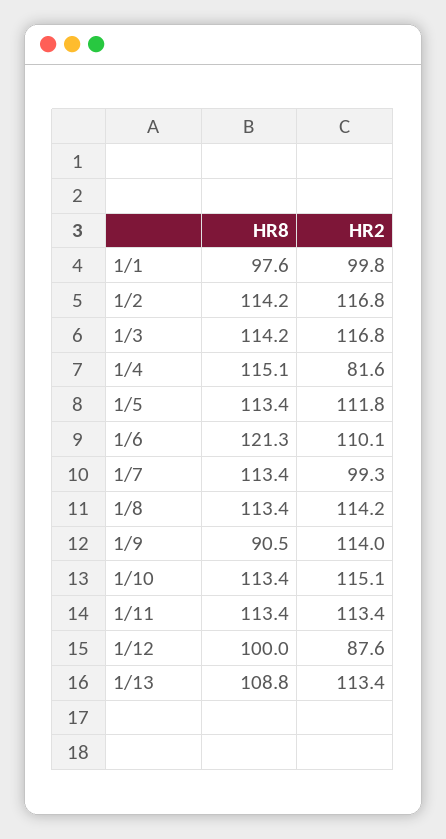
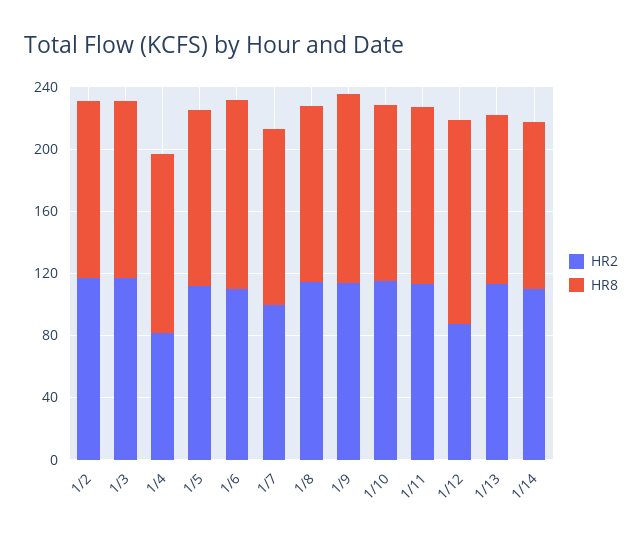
HR8, 1/1: 97.6 -> none
HR2, 1/1: 99.8 -> none
HR8, 1/9: 90.5 -> 120
HR8, 1/12: 100 -> 130
HR2, 1/14: none -> 110
HR8, 1/14: none -> 110

